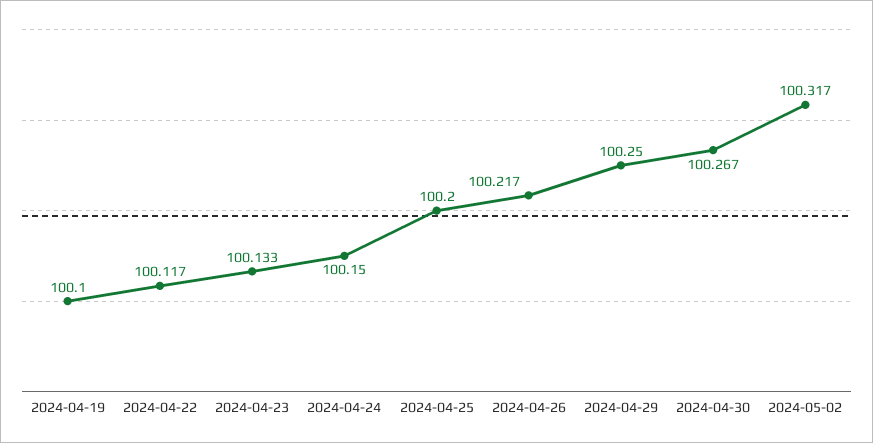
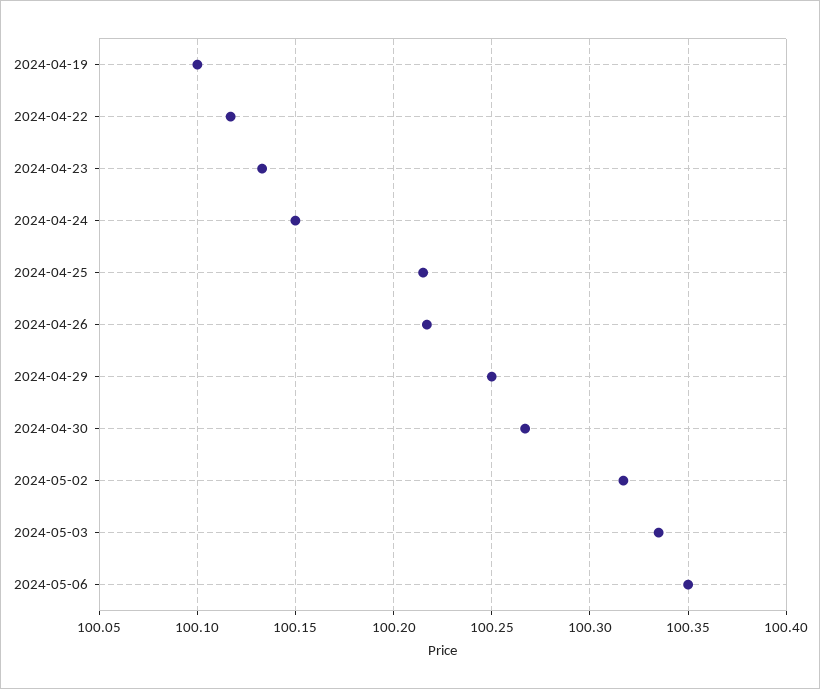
2024-04-25: 100.2 -> 100.215
2024-05-03: none -> 100.335
2024-05-06: none -> 100.35

